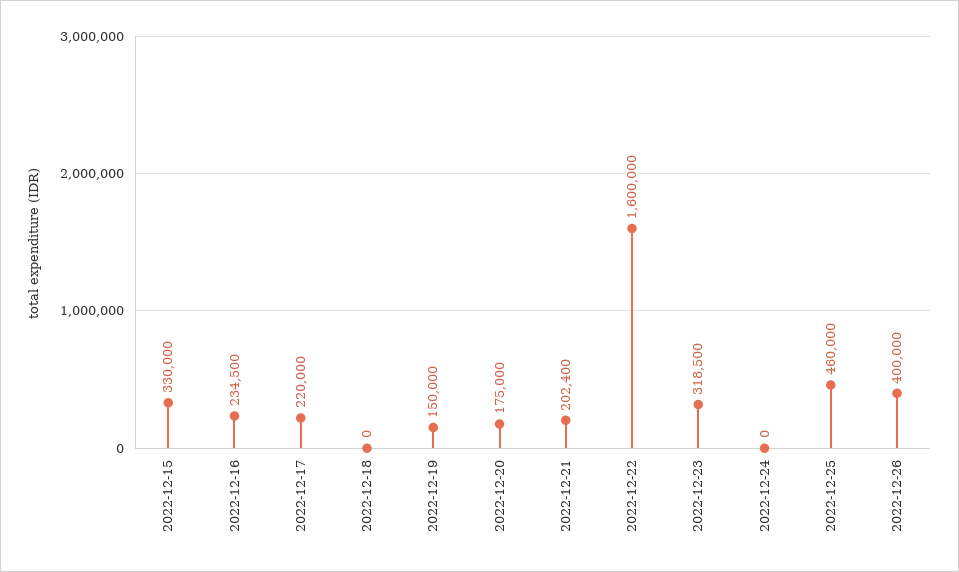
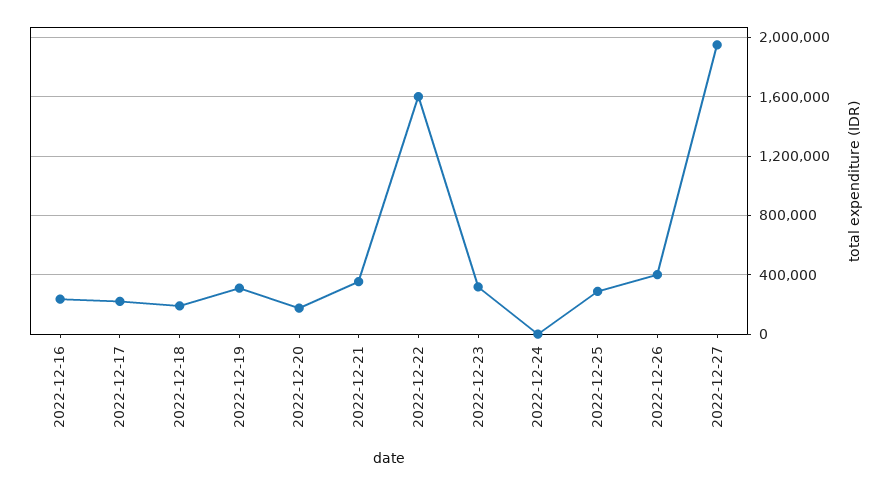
2022-12-15: 330000 -> none
2022-12-18: 0 -> 200000
2022-12-19: 150000 -> 300000
2022-12-21: 202400 -> 350000
2022-12-25: 460000 -> 300000
2022-12-27: none -> 1950000

